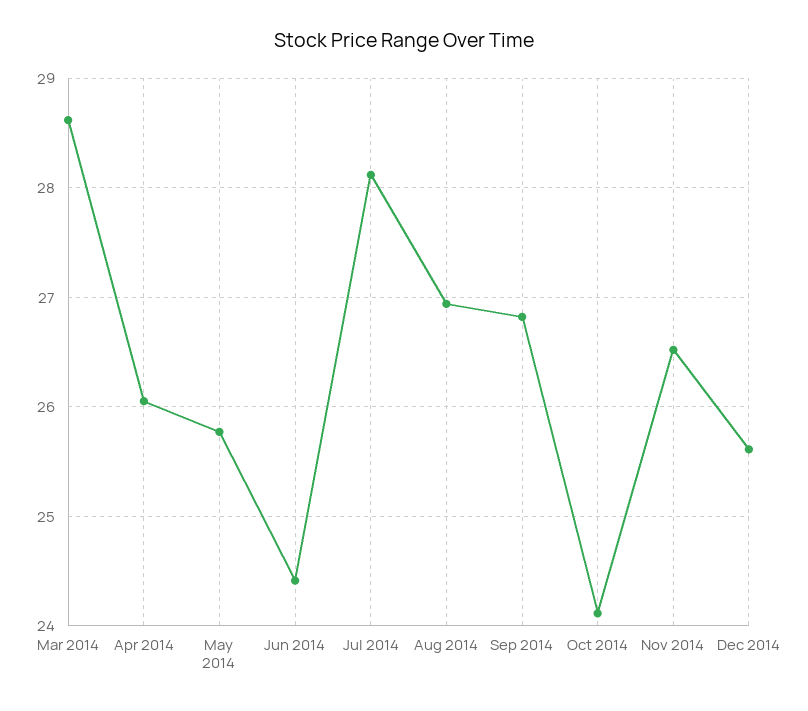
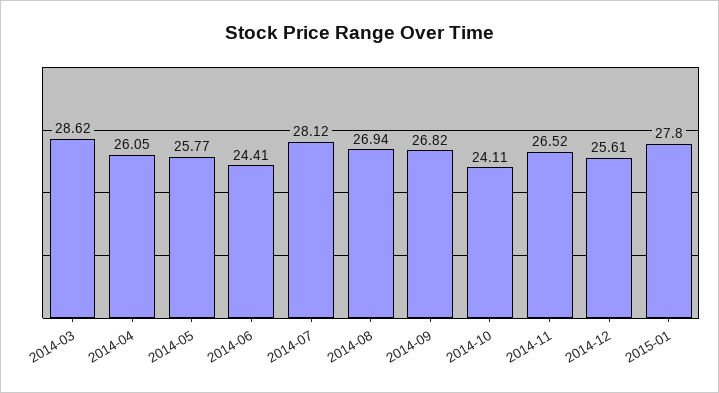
2015-01: none -> 27.8

